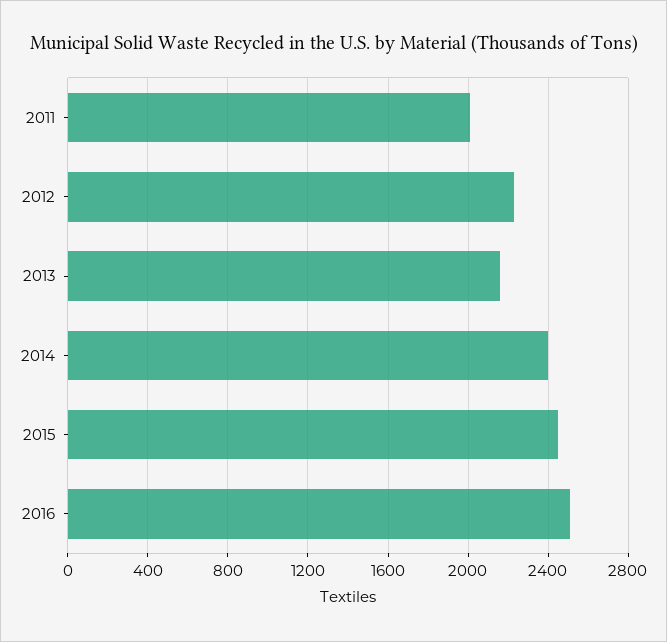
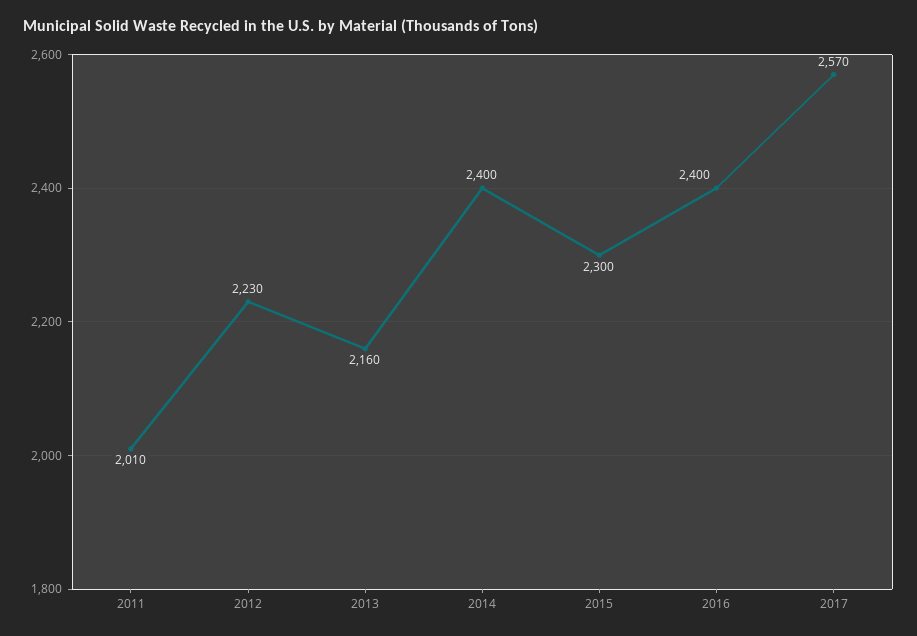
2015: 2450 -> 2300
2016: 2500 -> 2400
2017: none -> 2570

